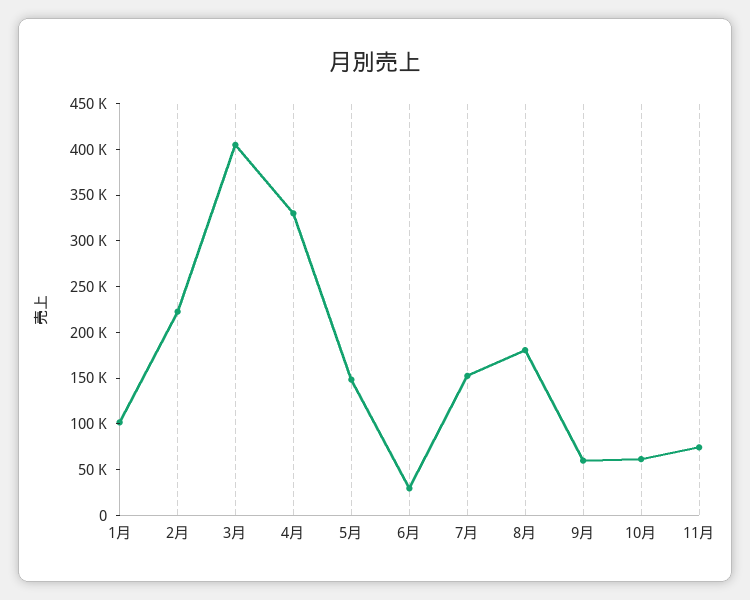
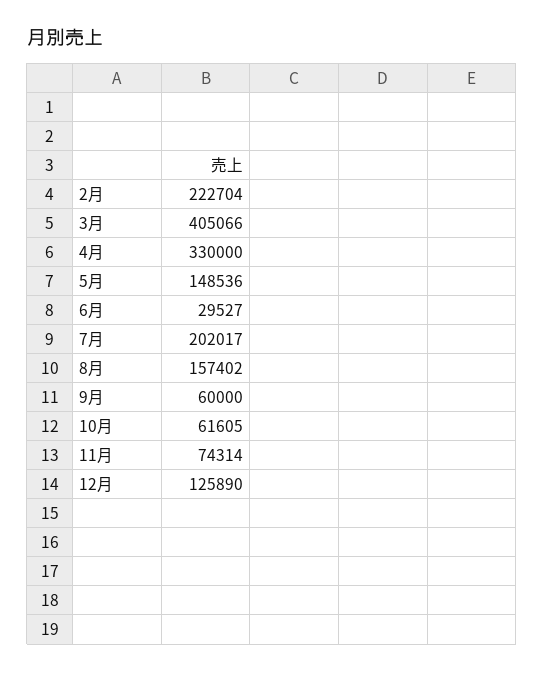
1月: 100000 -> none
7月: 150000 -> 202017
8月: 180000 -> 157402
12月: none -> 125890

